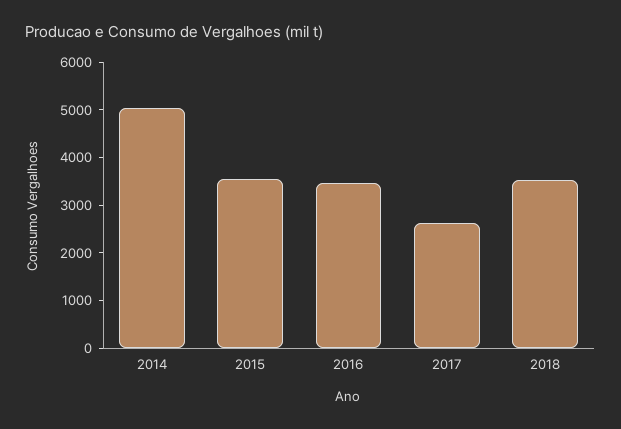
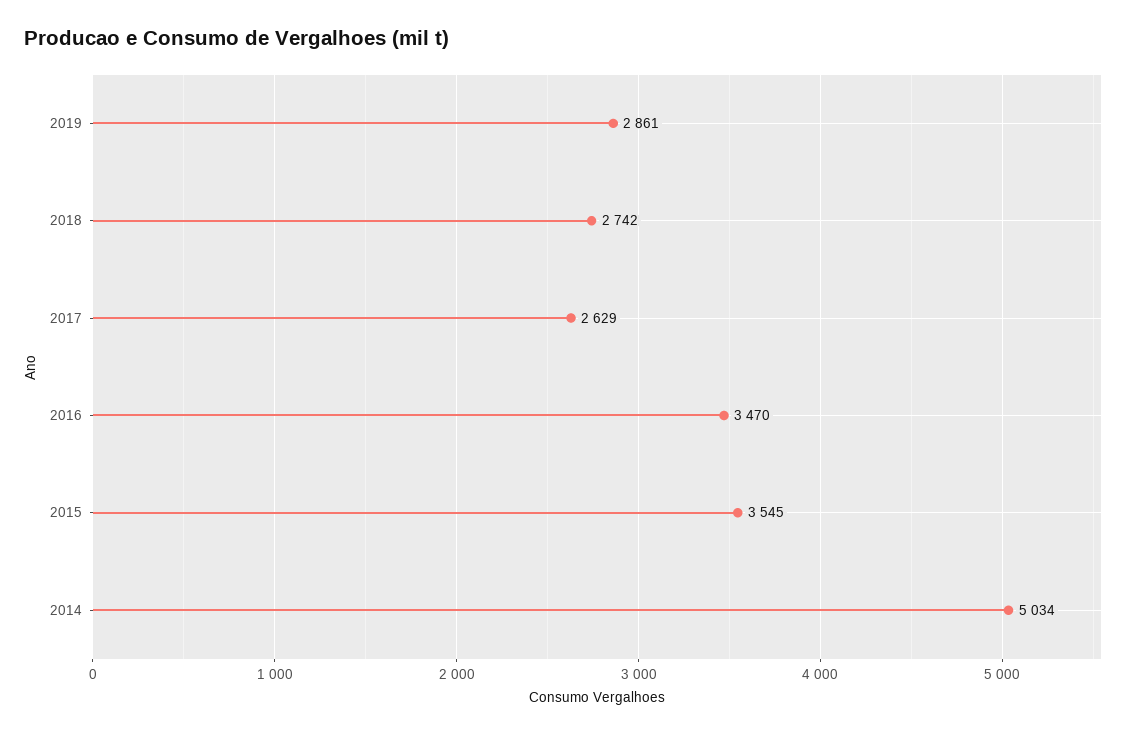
2018: 3600 -> 2742
2019: none -> 2861

